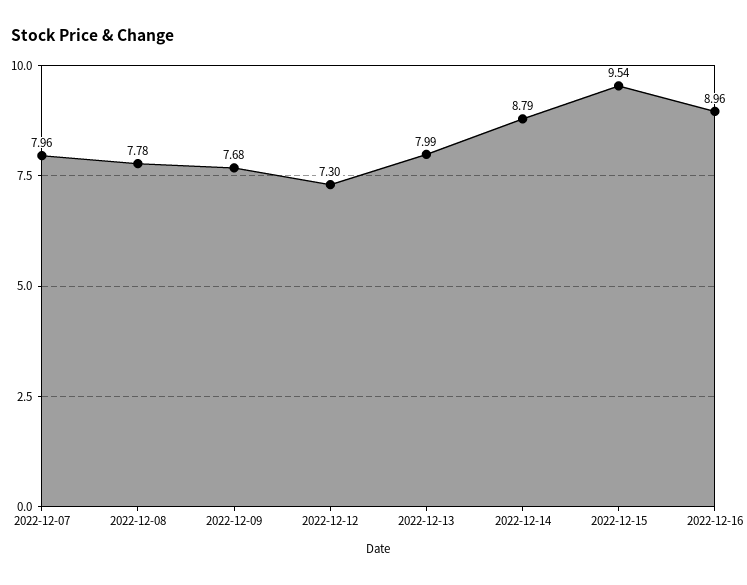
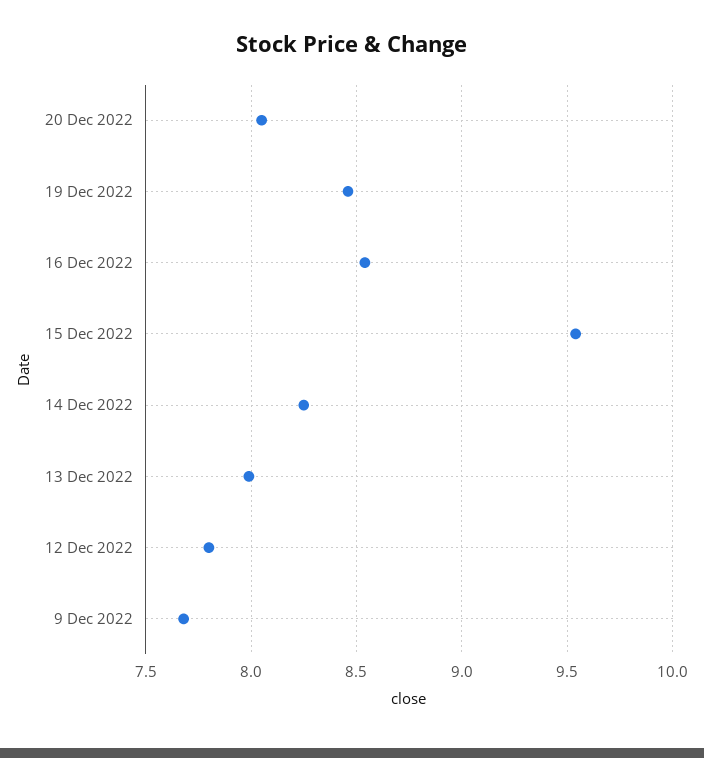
2022-12-07: 7.96 -> none
2022-12-08: 7.78 -> none
2022-12-12: 7.3 -> 7.8
2022-12-14: 8.79 -> 8.25
2022-12-16: 8.96 -> 8.55
20 Dec 2022: none -> 8.05
19 Dec 2022: none -> 8.45

